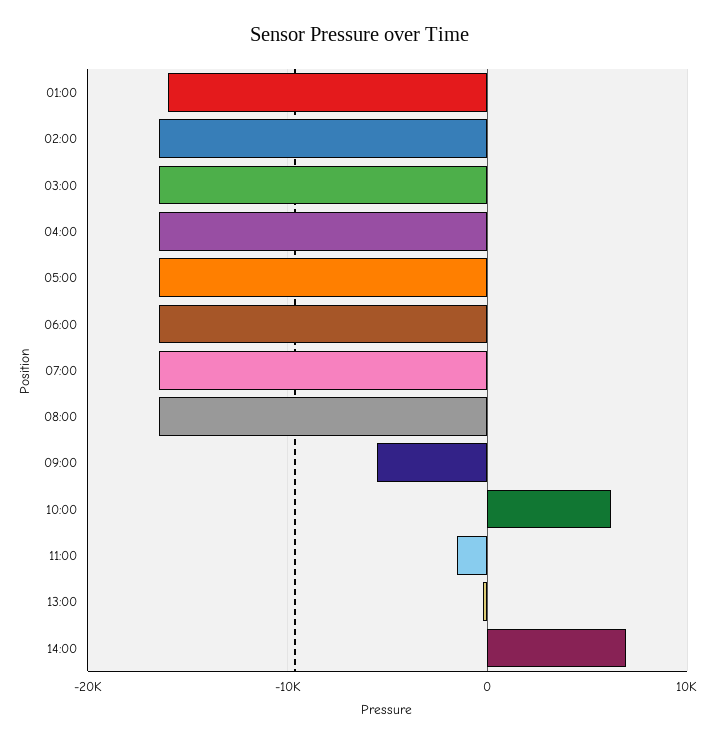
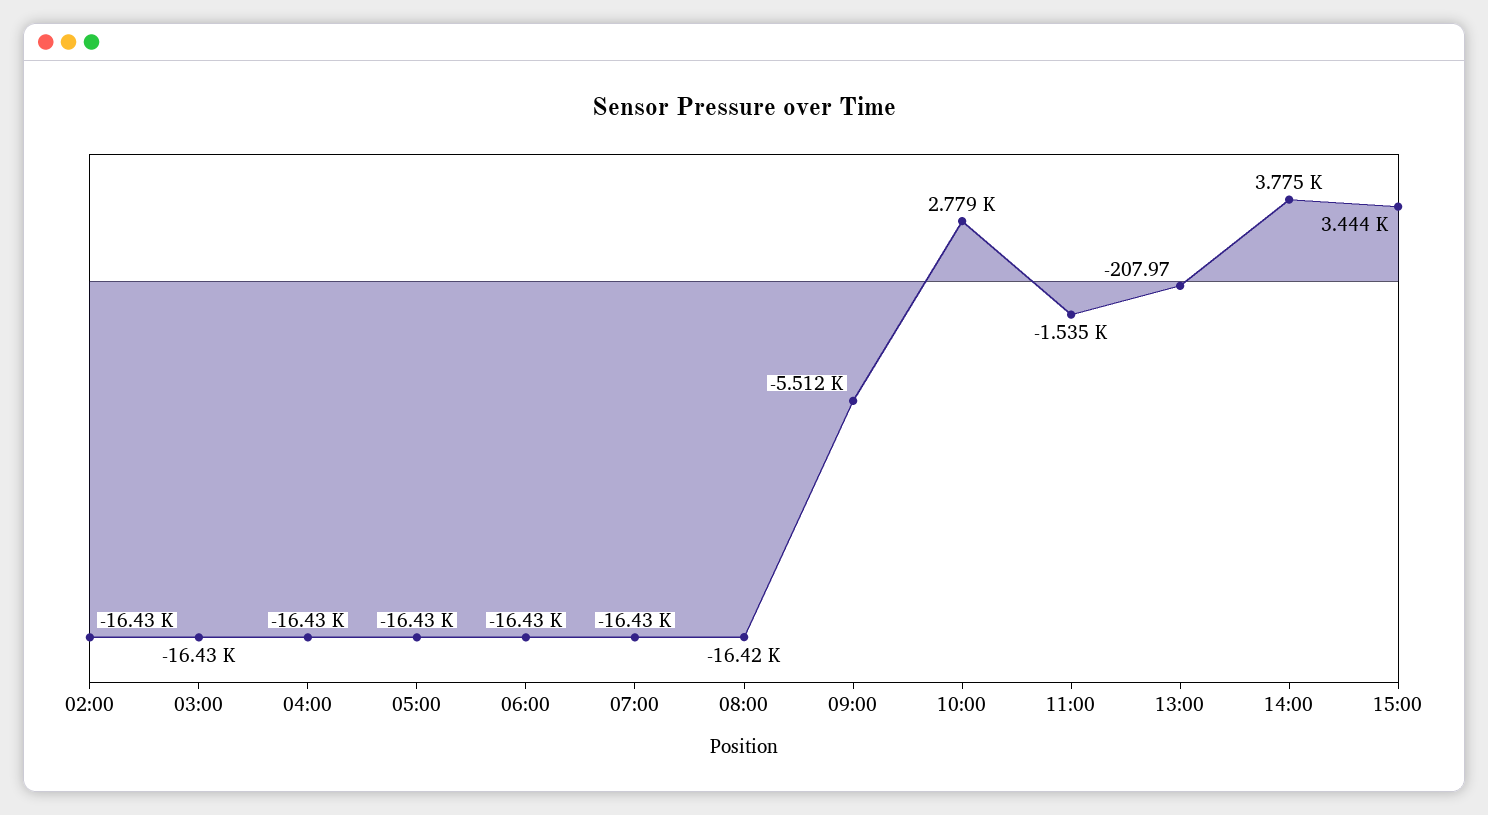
01:00: -16000 -> none
10:00: 6000 -> 2779
14:00: 7000 -> 3775
15:00: none -> 3444

